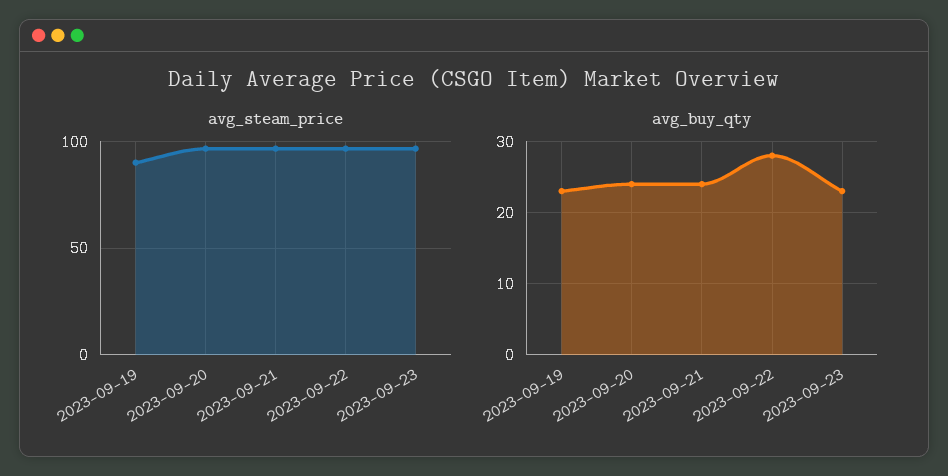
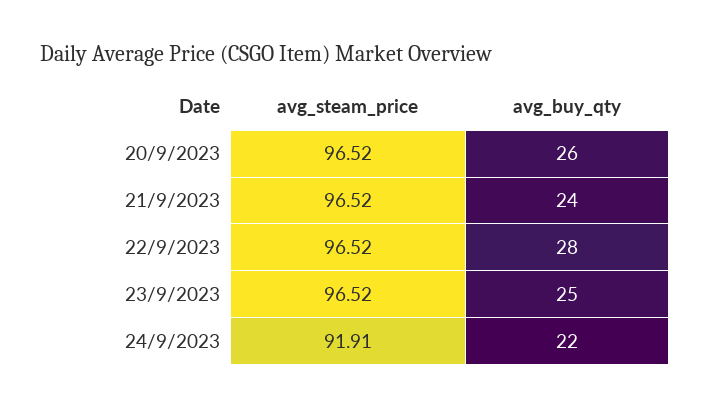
avg_steam_price, 2023-09-19: 90 -> none
avg_buy_qty, 2023-09-19: 23 -> none
avg_buy_qty, 2023-09-20: 24 -> 26
avg_buy_qty, 2023-09-23: 23 -> 25
avg_steam_price, 24/9/2023: none -> 91.91
avg_buy_qty, 24/9/2023: none -> 22

